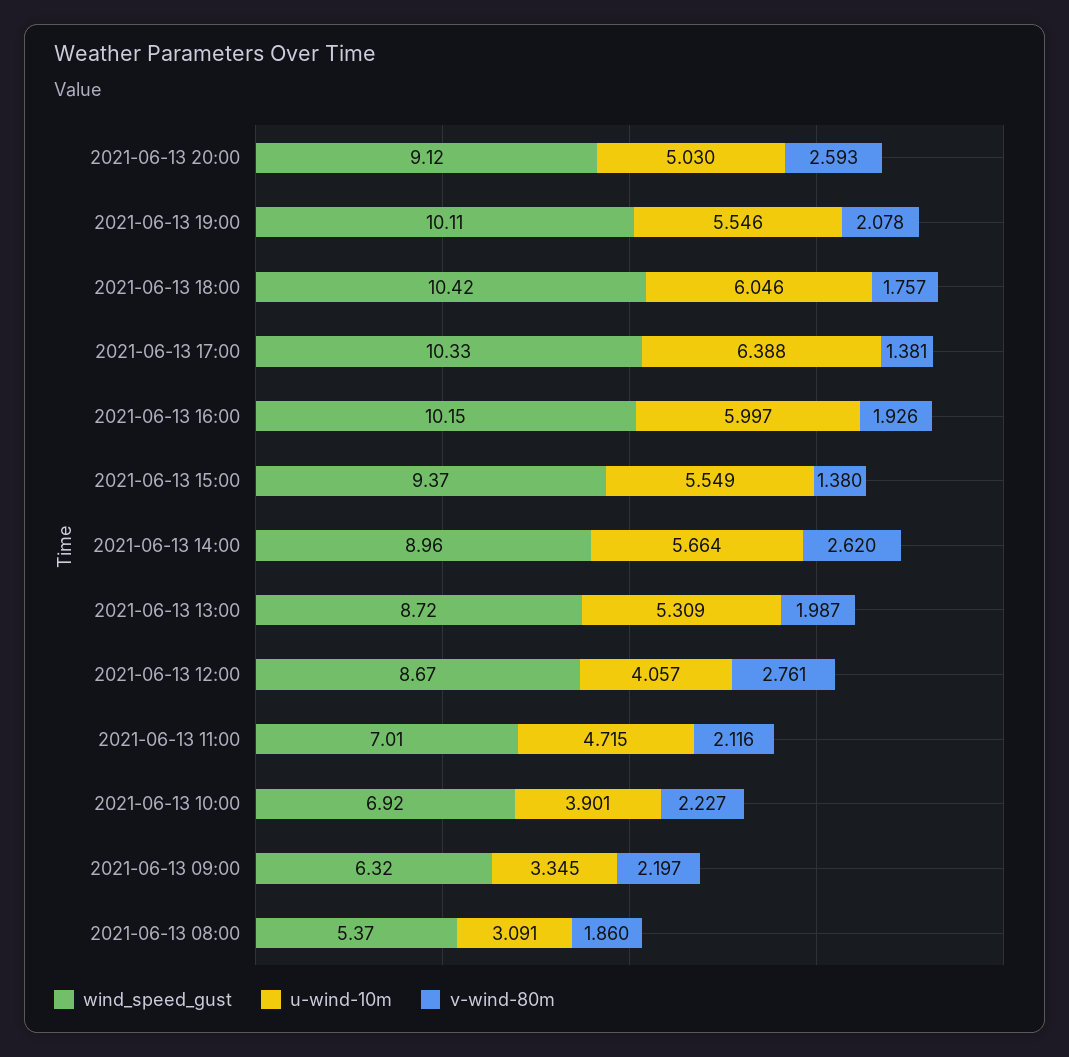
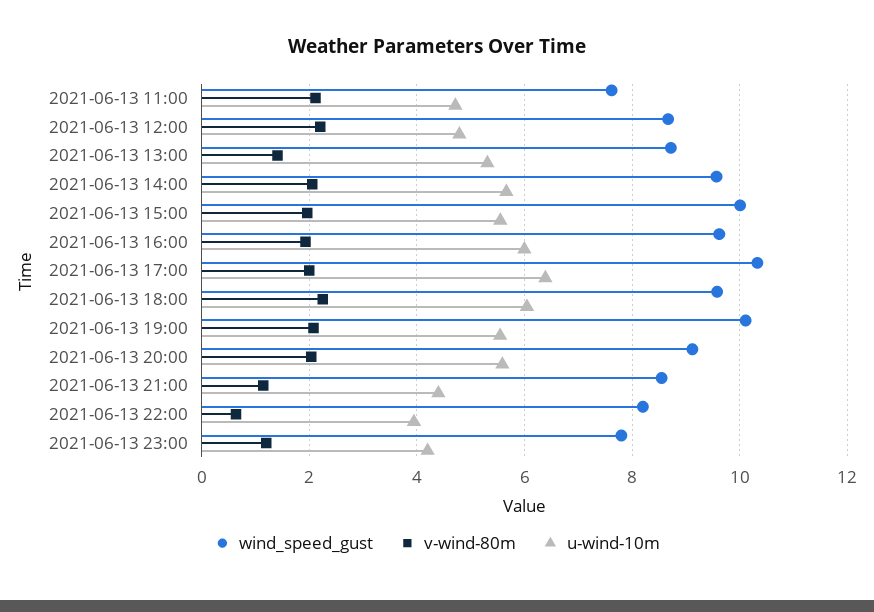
u-wind-10m, 2021-06-13 20:00: 5.03 -> 5.6
v-wind-80m, 2021-06-13 20:00: 2.593 -> 2
wind_speed_gust, 2021-06-13 18:00: 10.42 -> 9.6
v-wind-80m, 2021-06-13 18:00: 1.757 -> 2.2
v-wind-80m, 2021-06-13 17:00: 1.381 -> 2
wind_speed_gust, 2021-06-13 16:00: 10.15 -> 9.6
wind_speed_gust, 2021-06-13 15:00: 9.37 -> 10
v-wind-80m, 2021-06-13 15:00: 1.38 -> 2
wind_speed_gust, 2021-06-13 14:00: 8.96 -> 9.6
v-wind-80m, 2021-06-13 14:00: 2.62 -> 2
v-wind-80m, 2021-06-13 13:00: 1.987 -> 1.4
u-wind-10m, 2021-06-13 12:00: 4.057 -> 4.8
v-wind-80m, 2021-06-13 12:00: 2.761 -> 2.2
wind_speed_gust, 2021-06-13 11:00: 7.01 -> 7.6
wind_speed_gust, 2021-06-13 10:00: 6.92 -> none
u-wind-10m, 2021-06-13 10:00: 3.901 -> none
v-wind-80m, 2021-06-13 10:00: 2.227 -> none
wind_speed_gust, 2021-06-13 09:00: 6.32 -> none
u-wind-10m, 2021-06-13 09:00: 3.345 -> none
v-wind-80m, 2021-06-13 09:00: 2.197 -> none
wind_speed_gust, 2021-06-13 08:00: 5.37 -> none
u-wind-10m, 2021-06-13 08:00: 3.091 -> none
v-wind-80m, 2021-06-13 08:00: 1.86 -> none
wind_speed_gust, 2021-06-13 21:00: none -> 8.6
v-wind-80m, 2021-06-13 21:00: none -> 1.2
u-wind-10m, 2021-06-13 21:00: none -> 4.4
wind_speed_gust, 2021-06-13 22:00: none -> 8.2
v-wind-80m, 2021-06-13 22:00: none -> 0.6
u-wind-10m, 2021-06-13 22:00: none -> 4
wind_speed_gust, 2021-06-13 23:00: none -> 7.8
v-wind-80m, 2021-06-13 23:00: none -> 1.2
u-wind-10m, 2021-06-13 23:00: none -> 4.2

